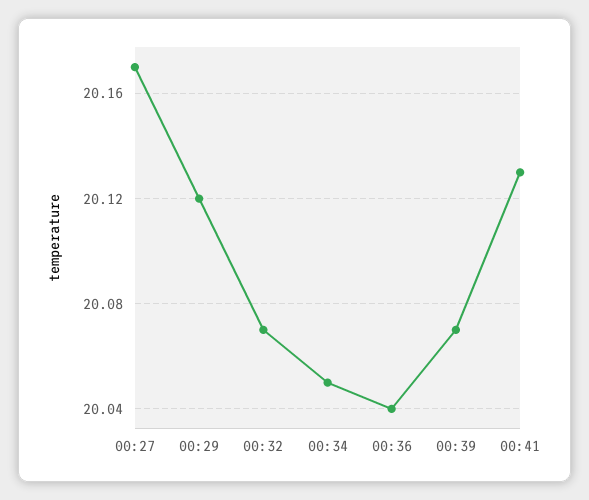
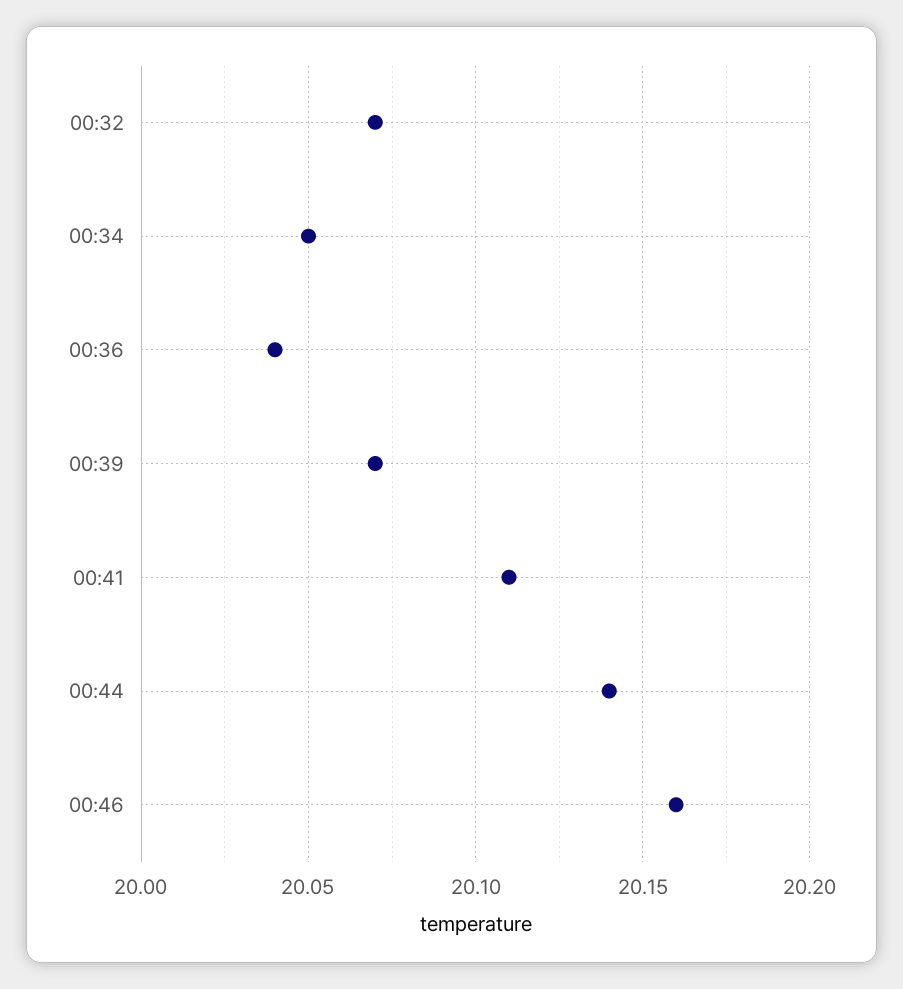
00:27: 20.17 -> none
00:29: 20.12 -> none
00:41: 20.13 -> 20.11
00:44: none -> 20.14
00:46: none -> 20.16

